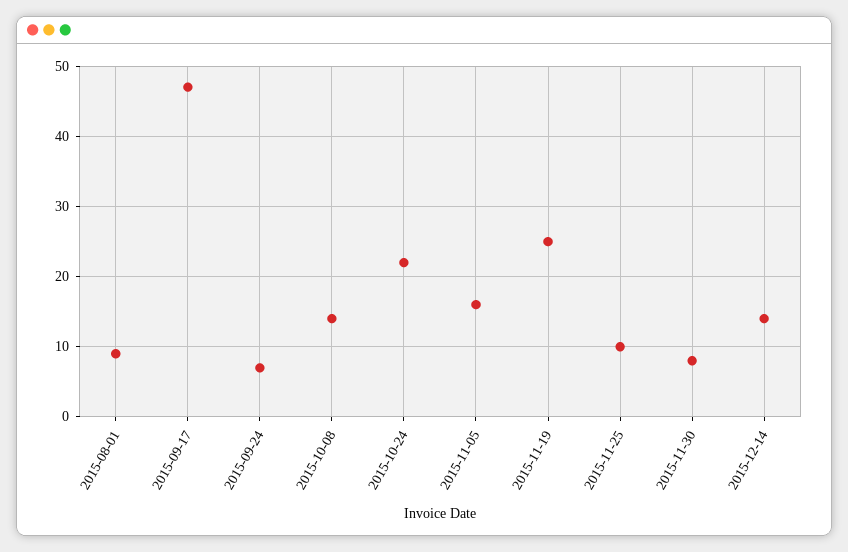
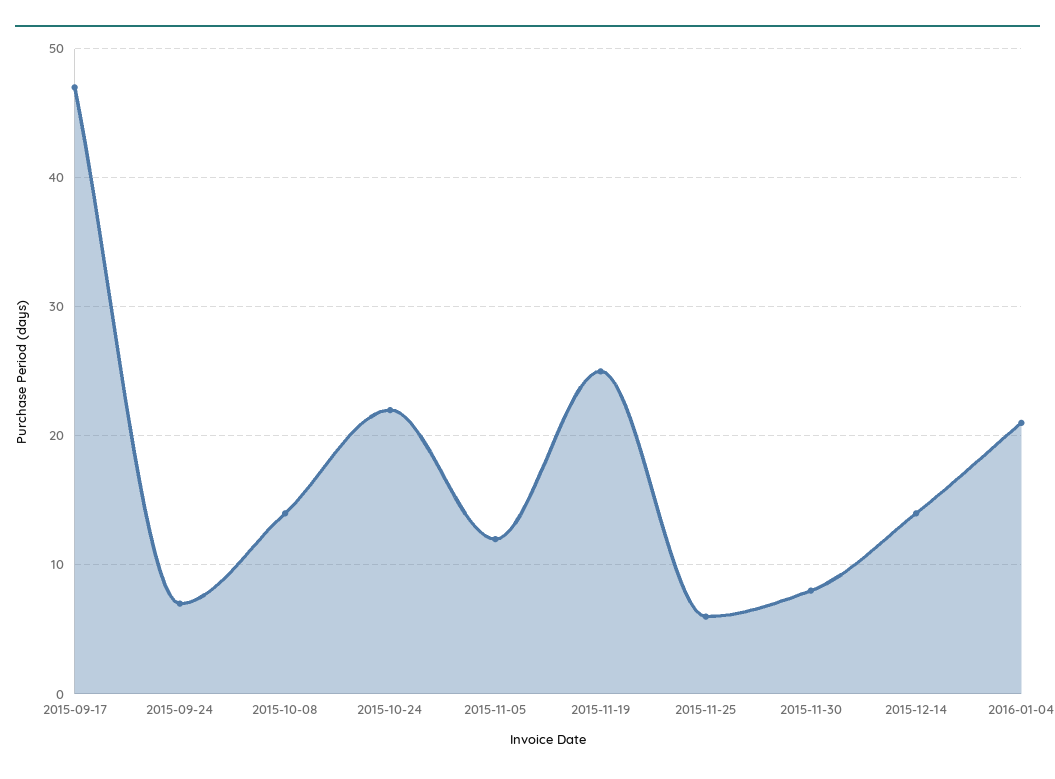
2015-08-01: 9 -> none
2015-11-05: 16 -> 12
2015-11-25: 10 -> 6
2016-01-04: none -> 21

